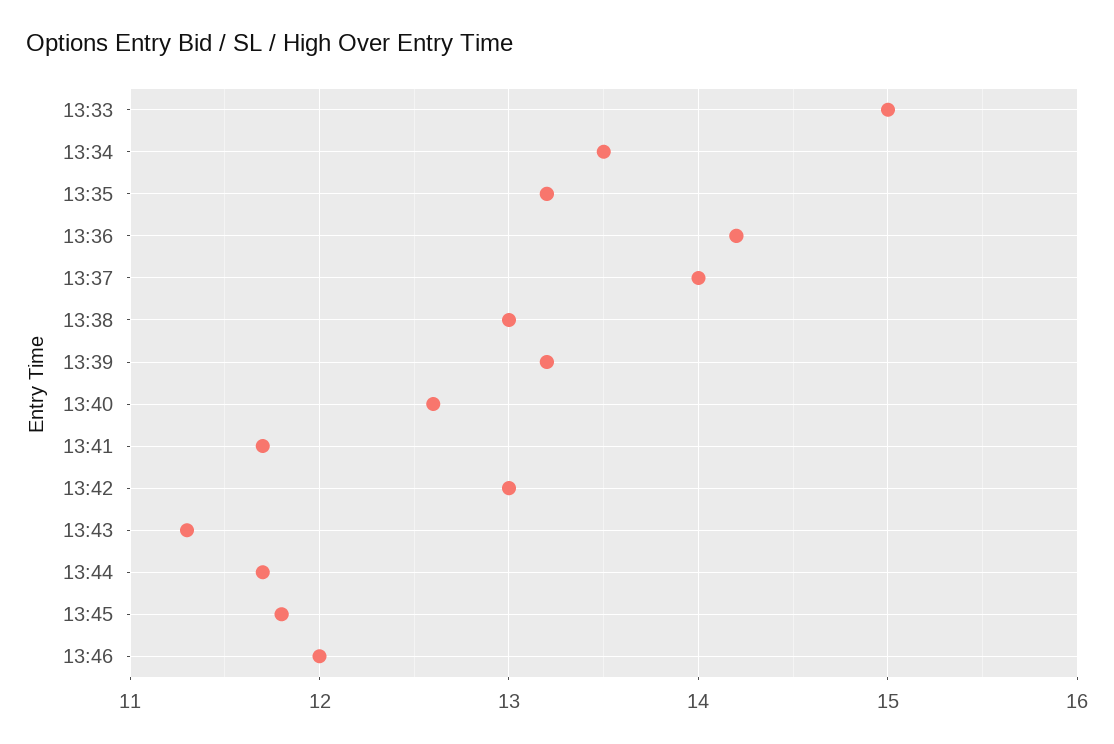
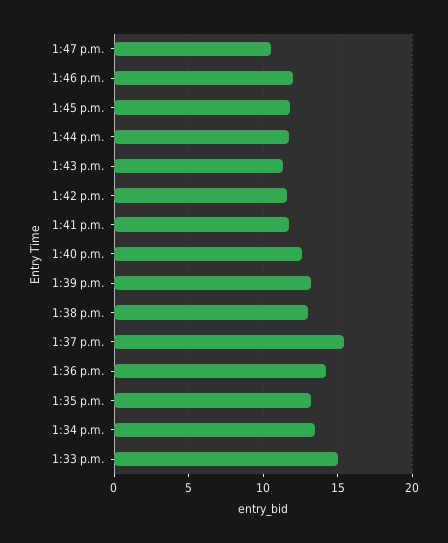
13:37: 14 -> 15.5
13:42: 13 -> 11.5
1:47 p.m.: none -> 10.5

